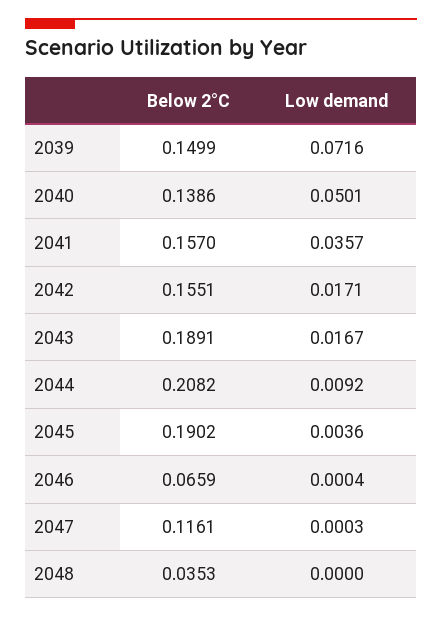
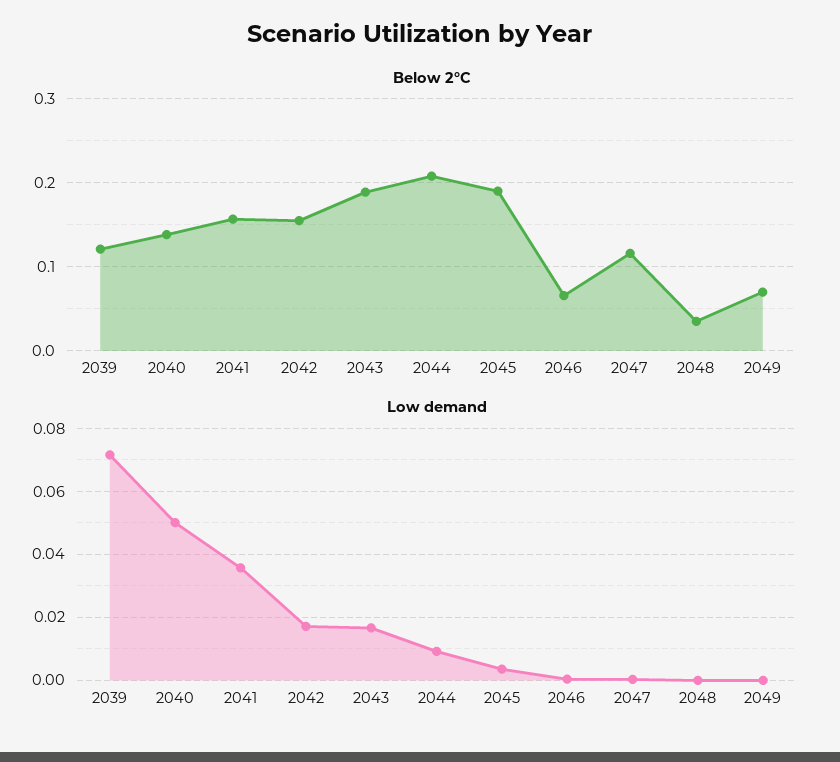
Below 2°C, 2039: 0.1499 -> 0.12
Below 2°C, 2049: none -> 0.07
Low demand, 2049: none -> 0

